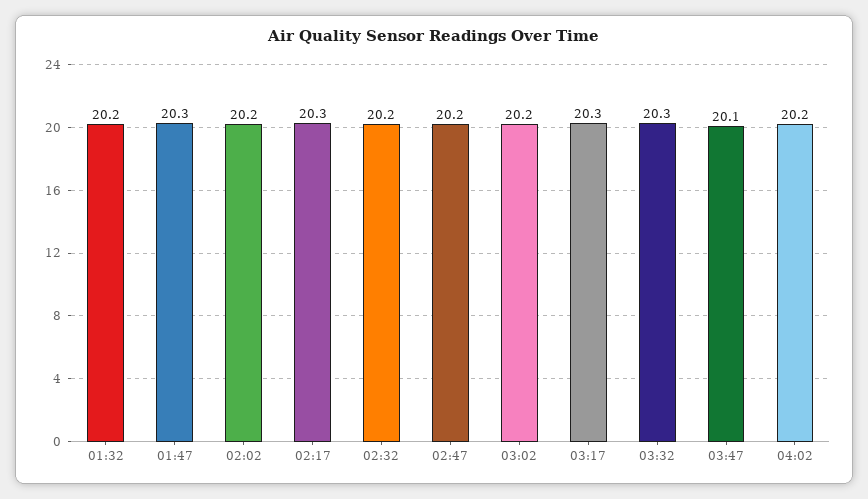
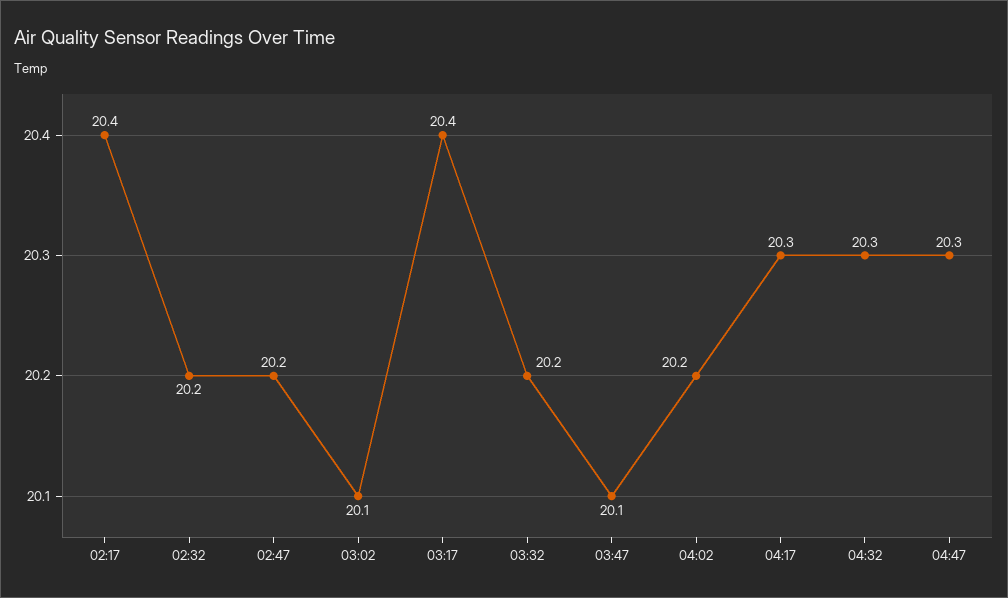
01:32: 20.2 -> none
01:47: 20.3 -> none
02:02: 20.2 -> none
02:17: 20.3 -> 20.4
03:02: 20.2 -> 20.1
03:17: 20.3 -> 20.4
03:32: 20.3 -> 20.2
04:17: none -> 20.3
04:32: none -> 20.3
04:47: none -> 20.3

